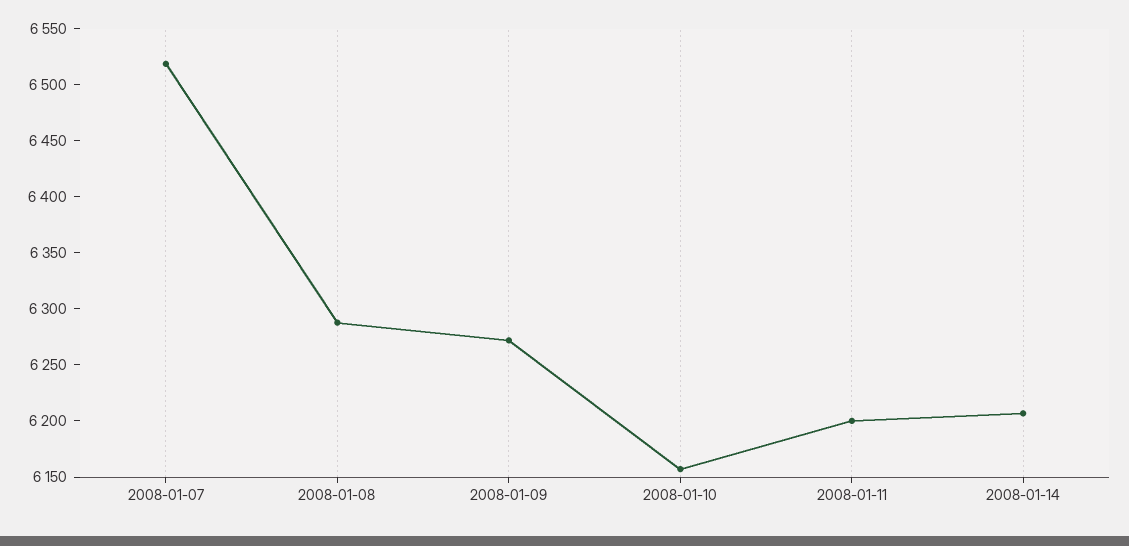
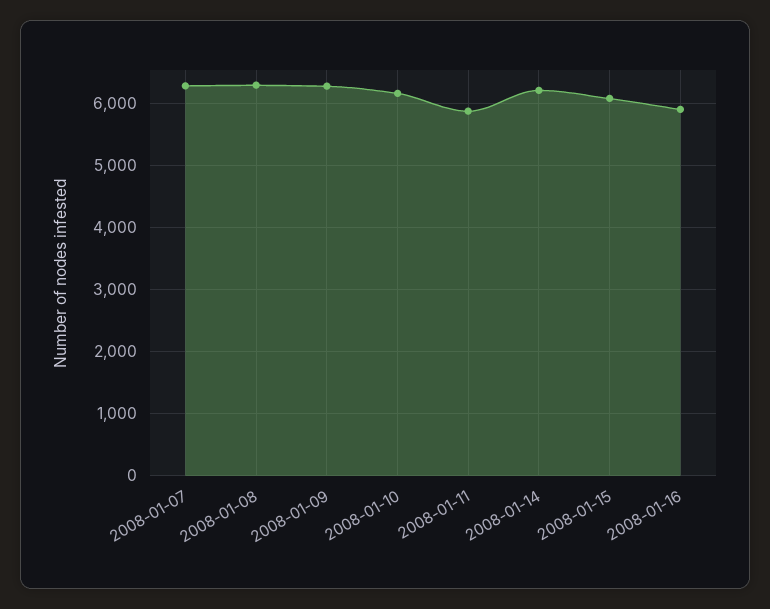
2008-01-07: 6520 -> 6300
2008-01-11: 6200 -> 5900
2008-01-15: none -> 6100
2008-01-16: none -> 5900

